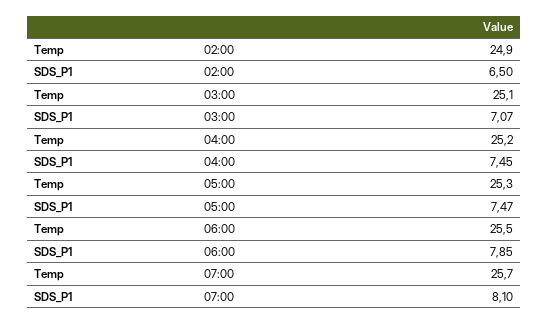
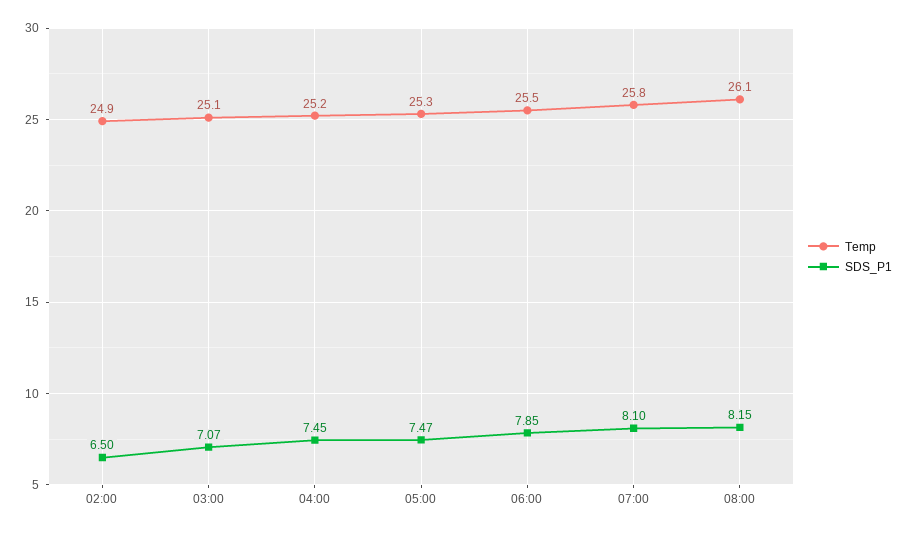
Temp, 07:00: 25.7 -> 25.8
Temp, 08:00: none -> 26.1
SDS_P1, 08:00: none -> 8.15

